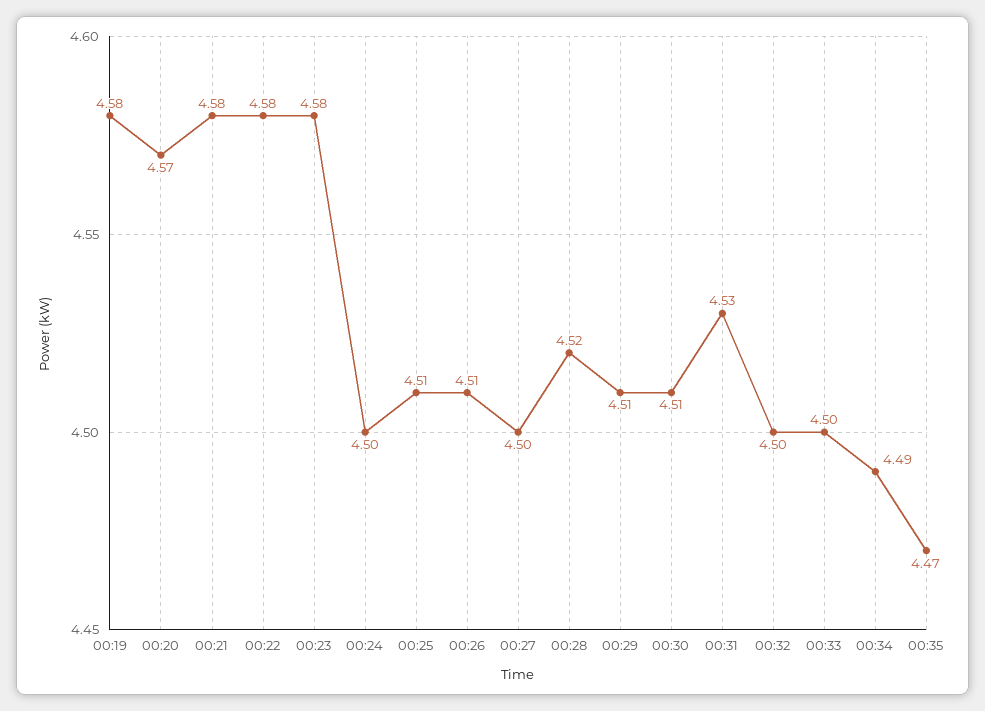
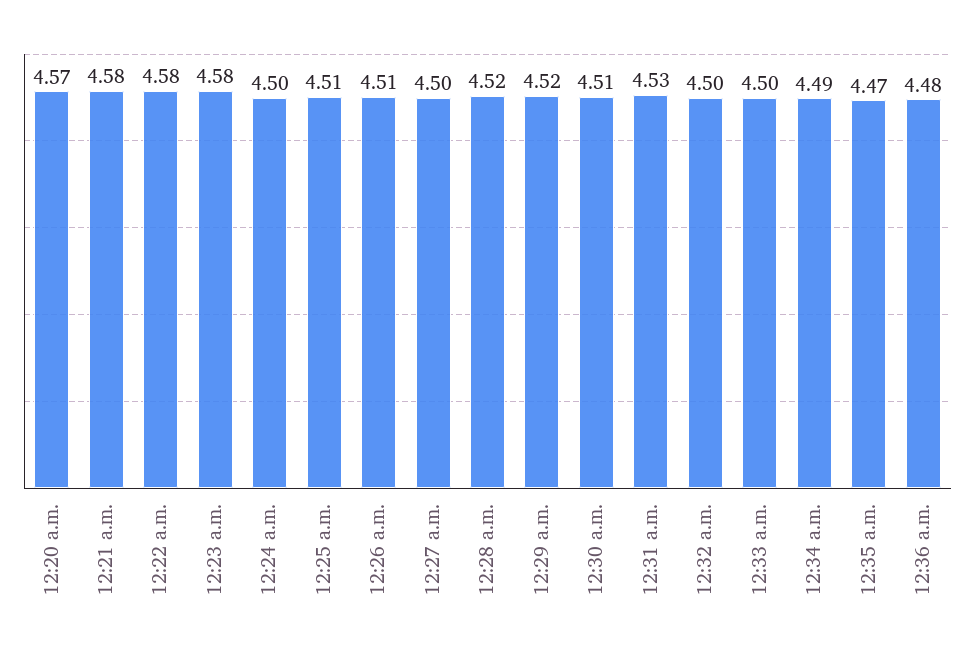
00:19: 4.58 -> none
00:29: 4.51 -> 4.52
12:36 a.m.: none -> 4.48

